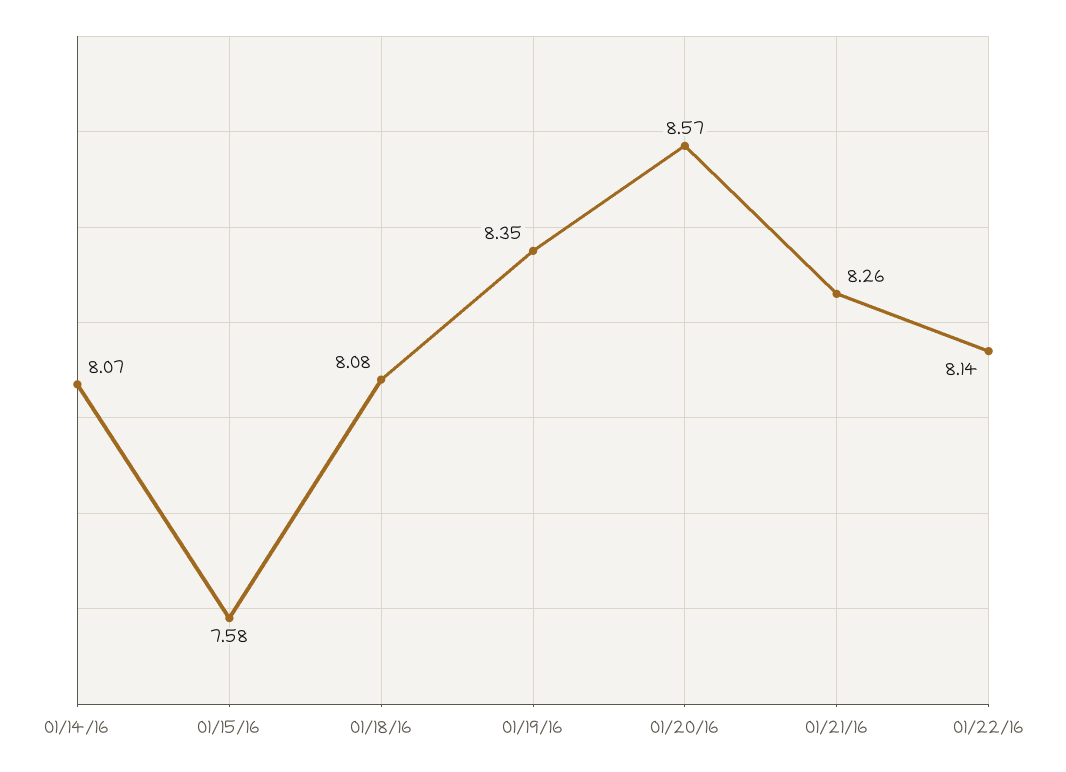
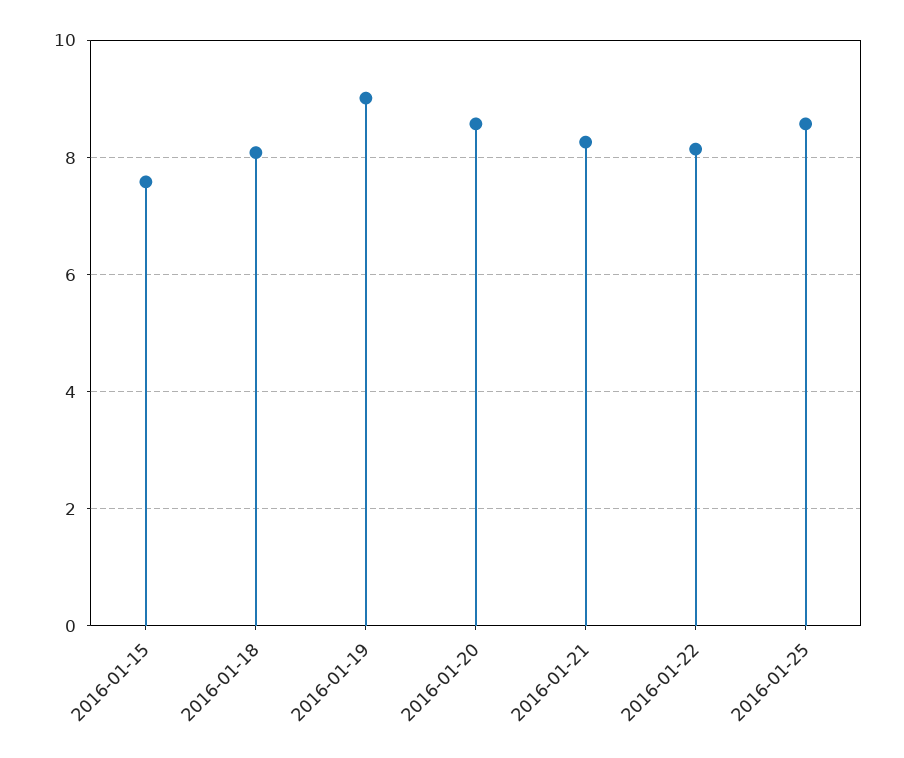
01/14/16: 8.07 -> none
01/19/16: 8.35 -> 9
2016-01-25: none -> 8.6

